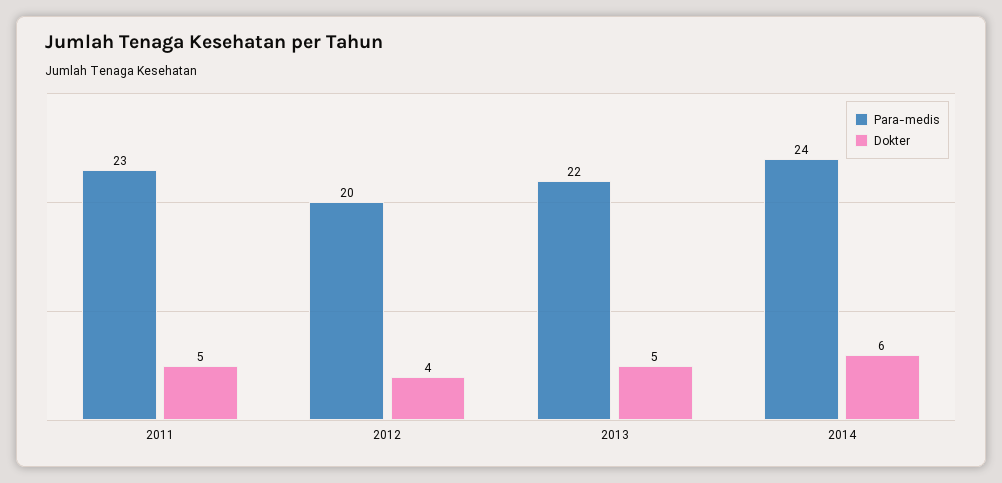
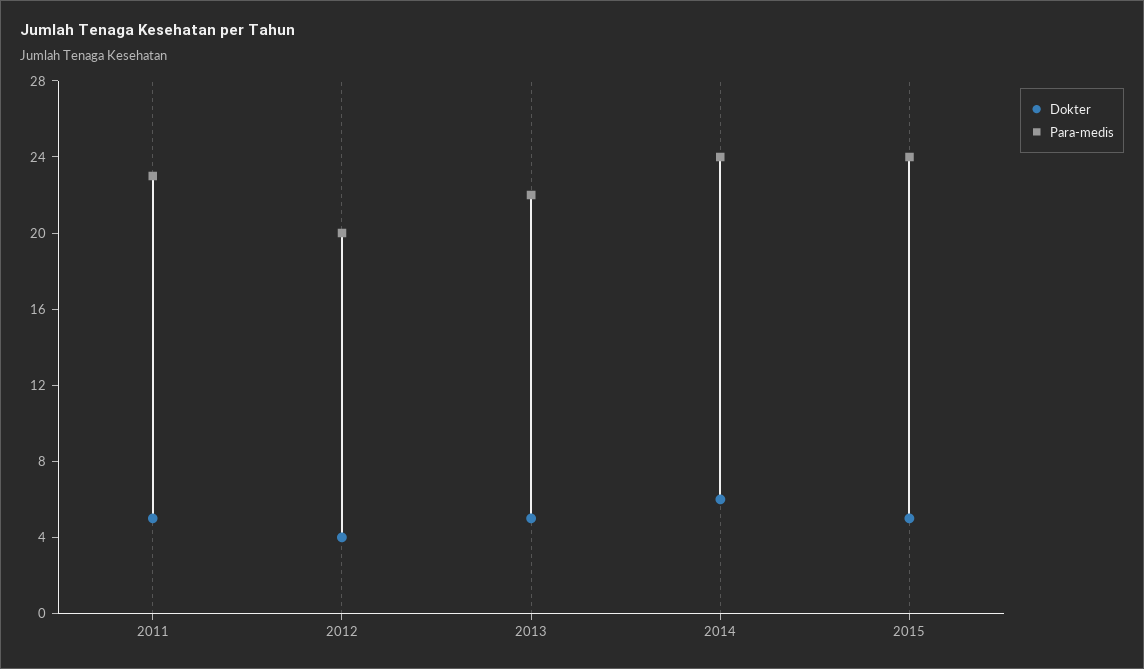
Dokter, 2015: none -> 5
Para-medis, 2015: none -> 24

